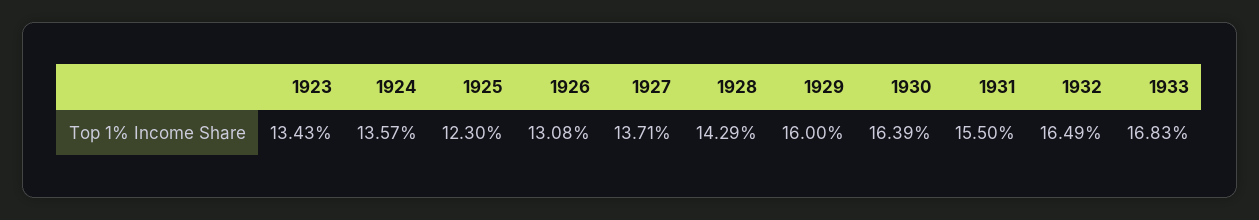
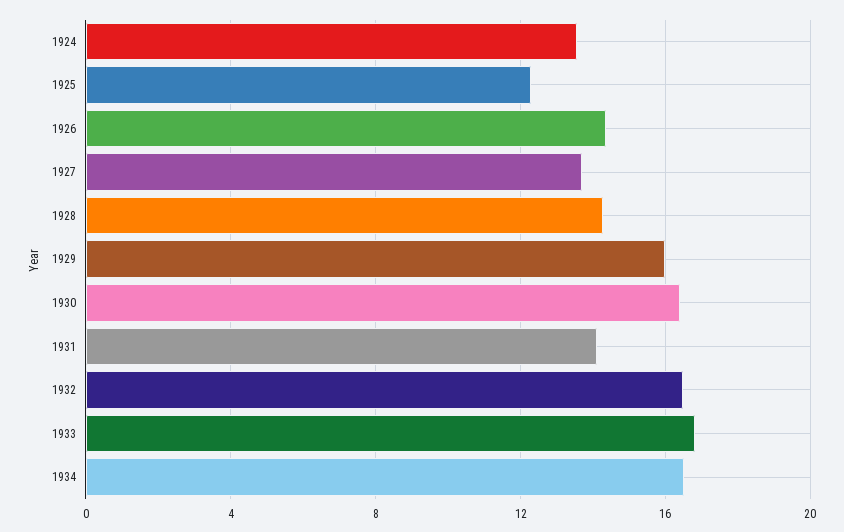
1923: 13.43 -> none
1926: 13.08 -> 14.5
1931: 15.5 -> 14
1934: none -> 16.5

